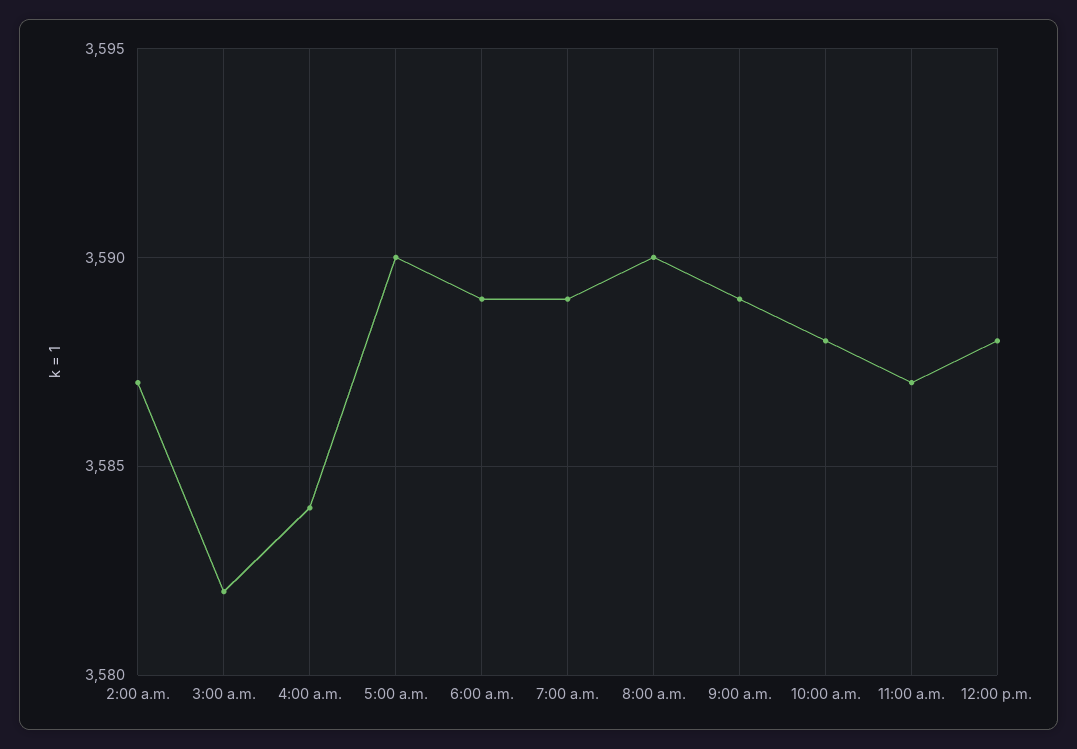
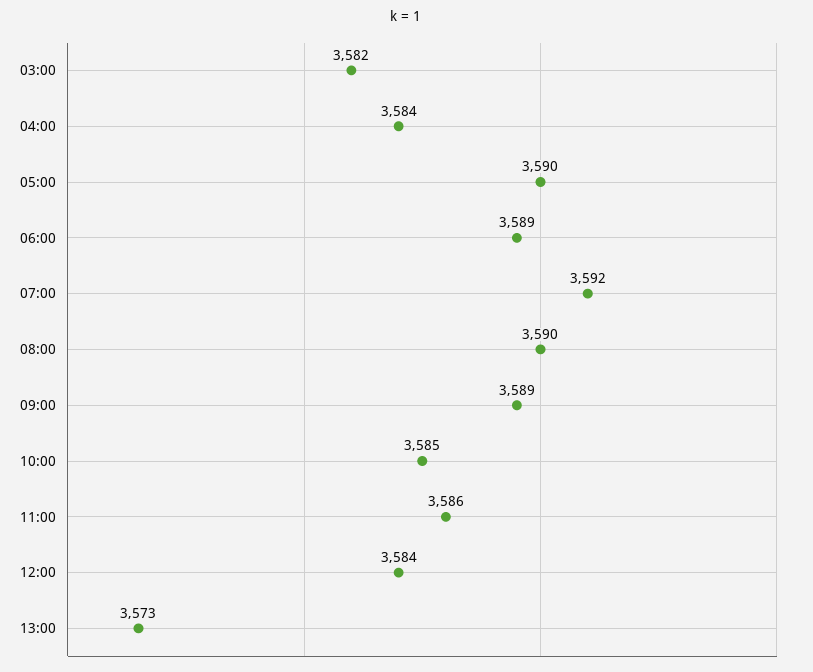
2:00 a.m.: 3587 -> none
7:00 a.m.: 3589 -> 3592
10:00 a.m.: 3588 -> 3585
11:00 a.m.: 3587 -> 3586
12:00 p.m.: 3588 -> 3584
13:00: none -> 3573

